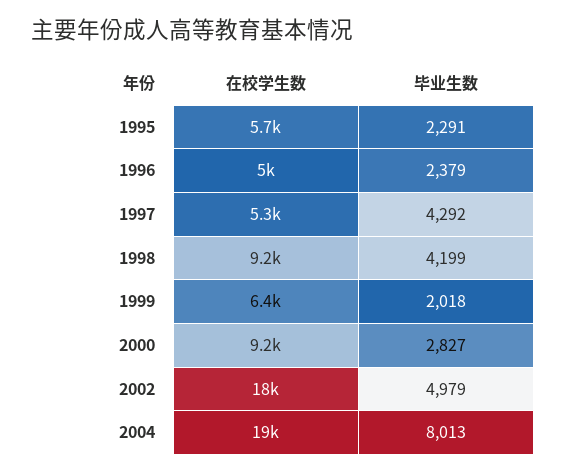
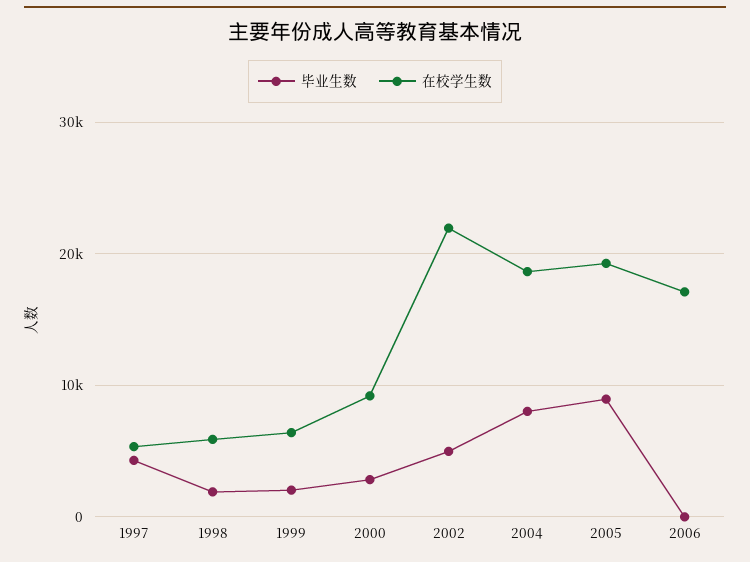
在校学生数, 1995: 5700 -> none
毕业生数, 1995: 2291 -> none
在校学生数, 1996: 5000 -> none
毕业生数, 1996: 2379 -> none
在校学生数, 1998: 9200 -> 6000
毕业生数, 1998: 4199 -> 2000
在校学生数, 2002: 18000 -> 22000
毕业生数, 2005: none -> 9000
在校学生数, 2005: none -> 19000
毕业生数, 2006: none -> 0
在校学生数, 2006: none -> 17000

